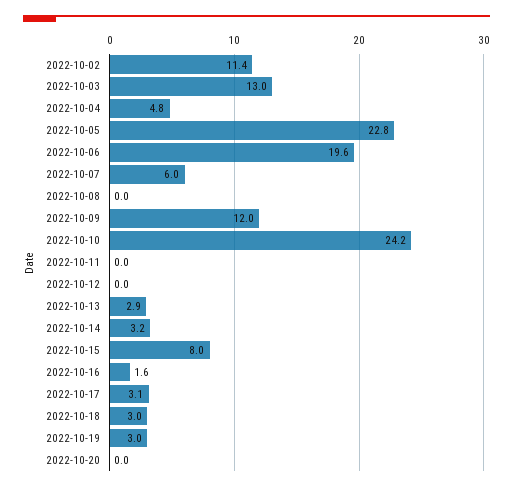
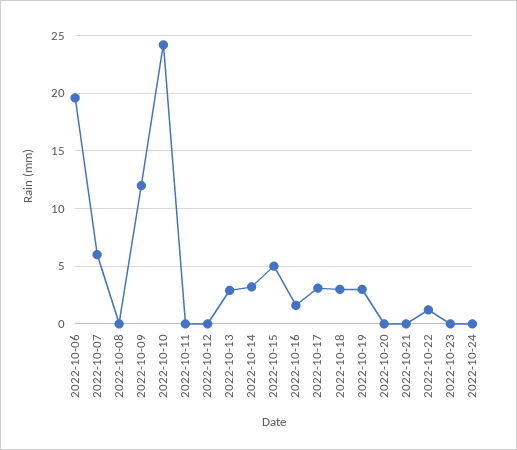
2022-10-02: 11.4 -> none
2022-10-03: 13 -> none
2022-10-04: 4.8 -> none
2022-10-05: 22.8 -> none
2022-10-15: 8 -> 5
2022-10-21: none -> 0
2022-10-22: none -> 1
2022-10-23: none -> 0
2022-10-24: none -> 0

